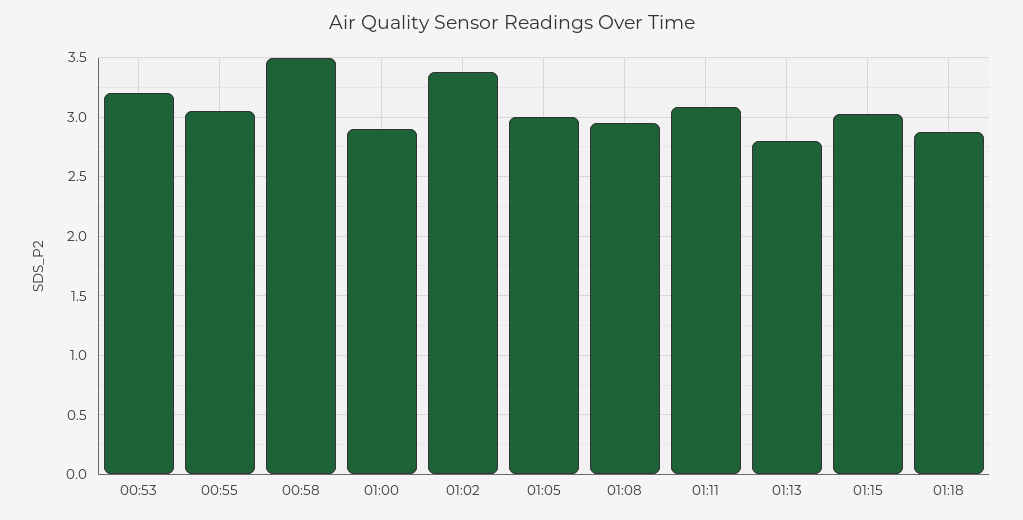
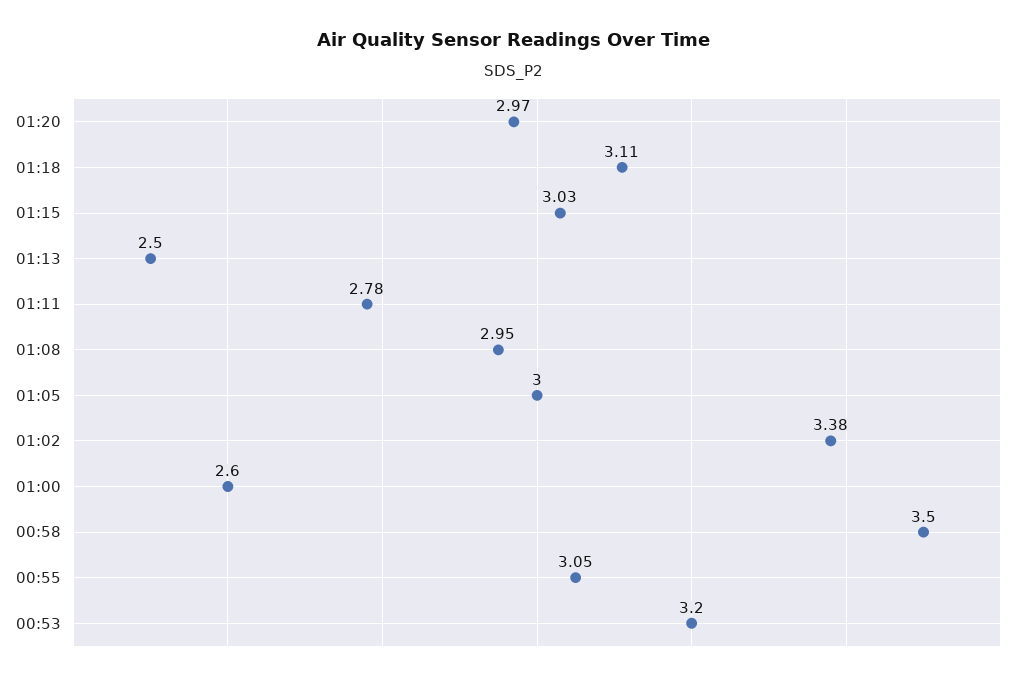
01:00: 2.9 -> 2.6
01:11: 3.1 -> 2.78
01:13: 2.8 -> 2.5
01:18: 2.9 -> 3.11
01:20: none -> 2.97

